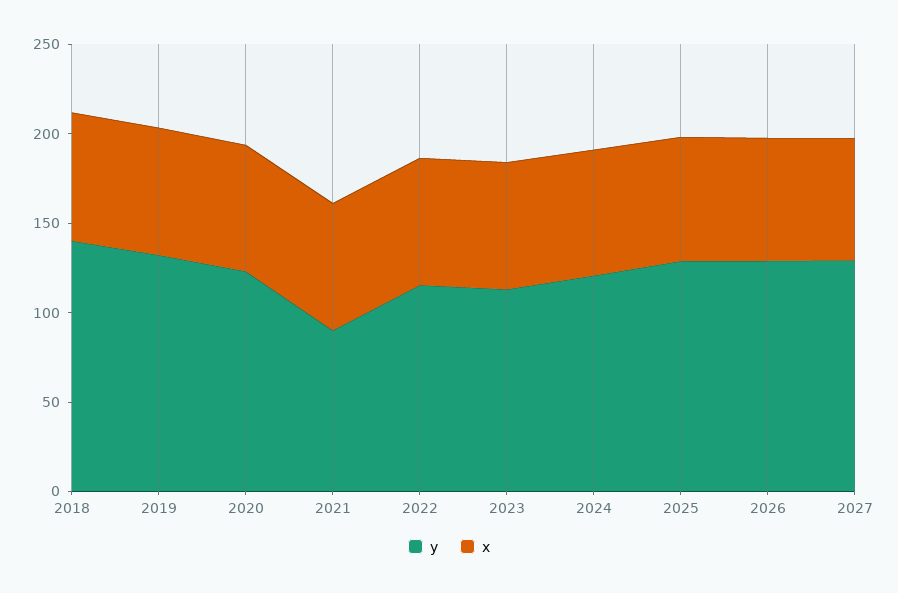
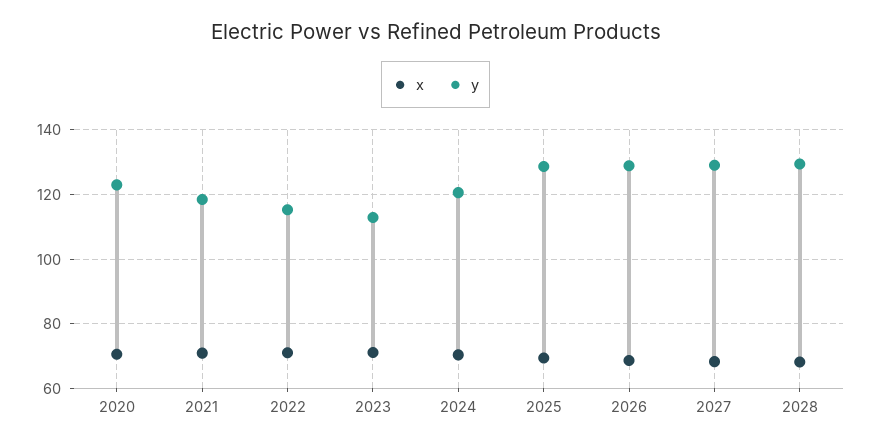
y, 2018: 140 -> none
x, 2018: 70 -> none
y, 2019: 130 -> none
x, 2019: 70 -> none
y, 2021: 90 -> 118
x, 2028: none -> 68
y, 2028: none -> 130

